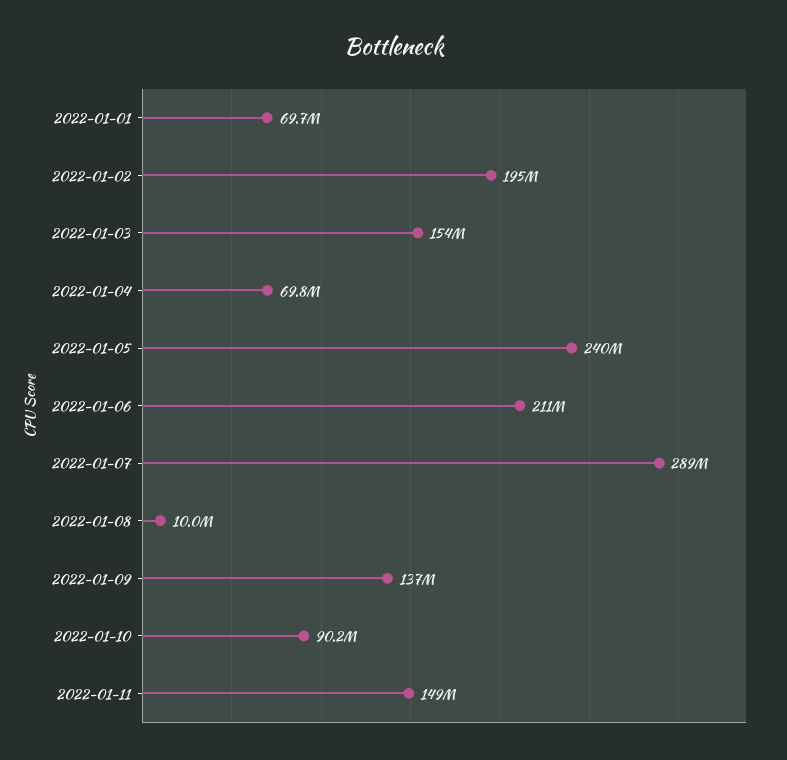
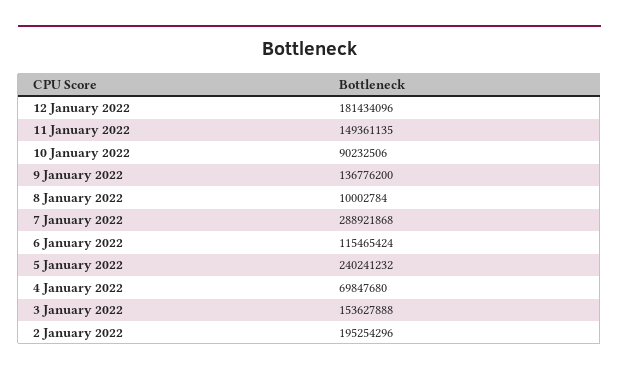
2022-01-01: 69700000 -> none
2022-01-06: 211000000 -> 115465424
12 January 2022: none -> 181434096

